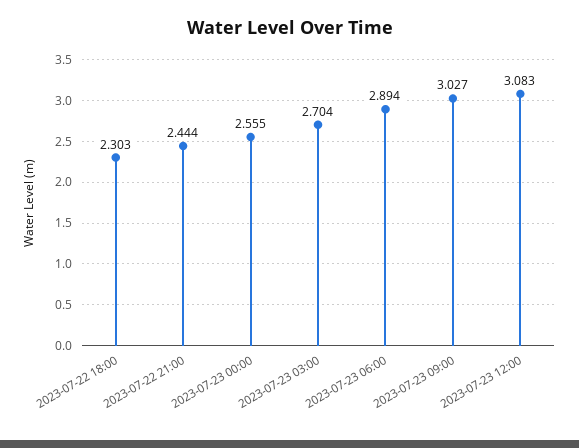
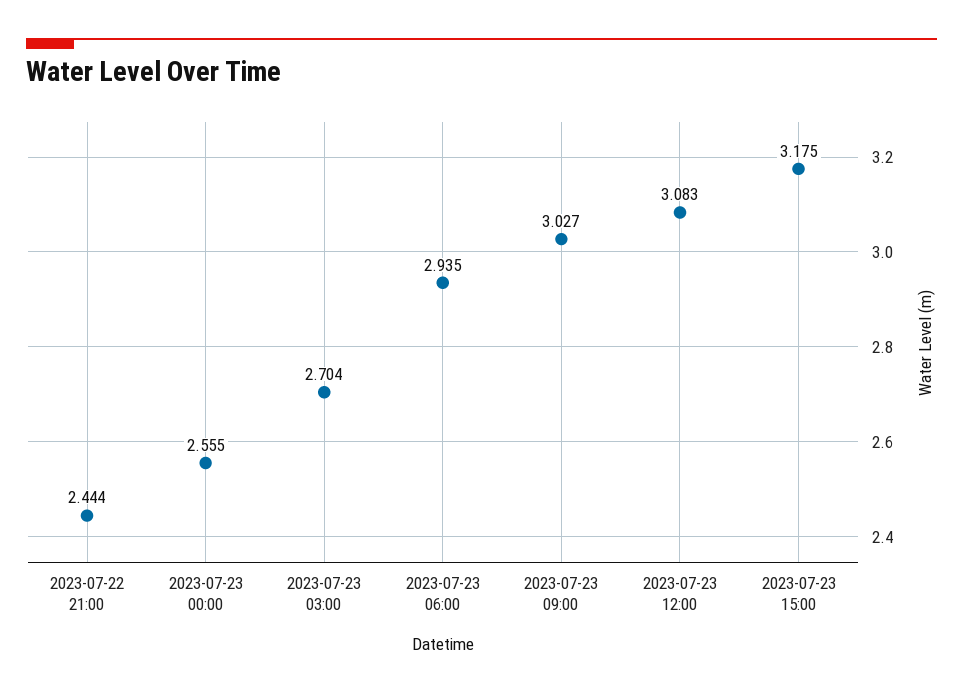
2023-07-22 18:00: 2.303 -> none
2023-07-23 06:00: 2.894 -> 2.935
2023-07-23 15:00: none -> 3.175

